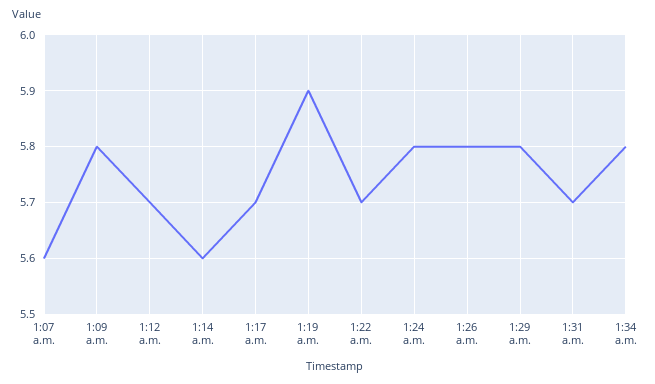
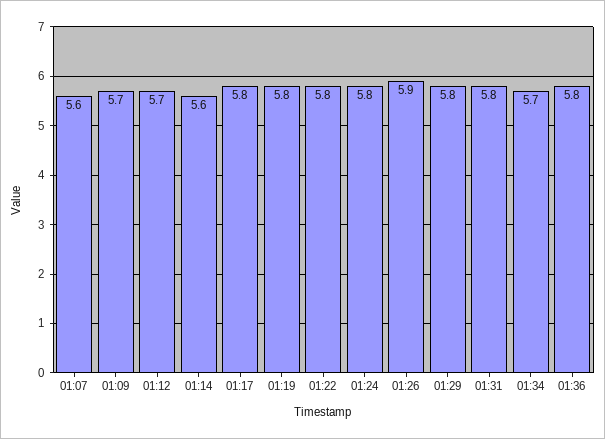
1:09 a.m.: 5.8 -> 5.7
1:17 a.m.: 5.7 -> 5.8
1:19 a.m.: 5.9 -> 5.8
1:22 a.m.: 5.7 -> 5.8
1:26 a.m.: 5.8 -> 5.9
1:31 a.m.: 5.7 -> 5.8
1:34 a.m.: 5.8 -> 5.7
01:36: none -> 5.8

